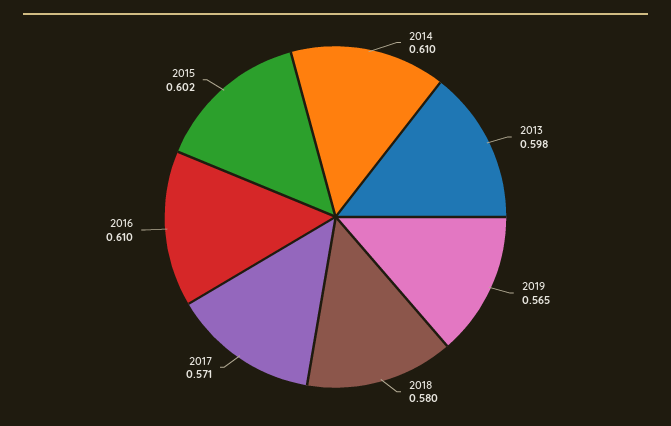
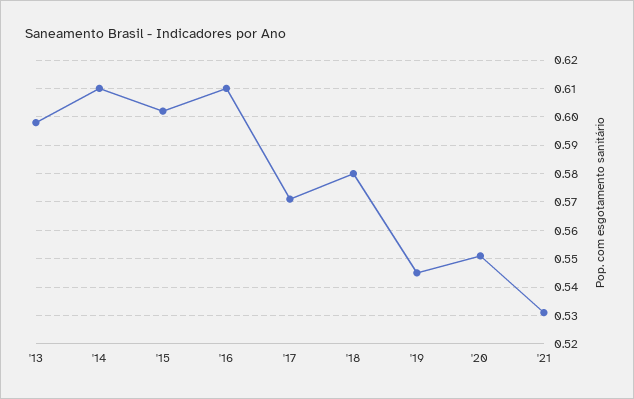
2019: 0.565 -> 0.545
'20: none -> 0.55
'21: none -> 0.53

